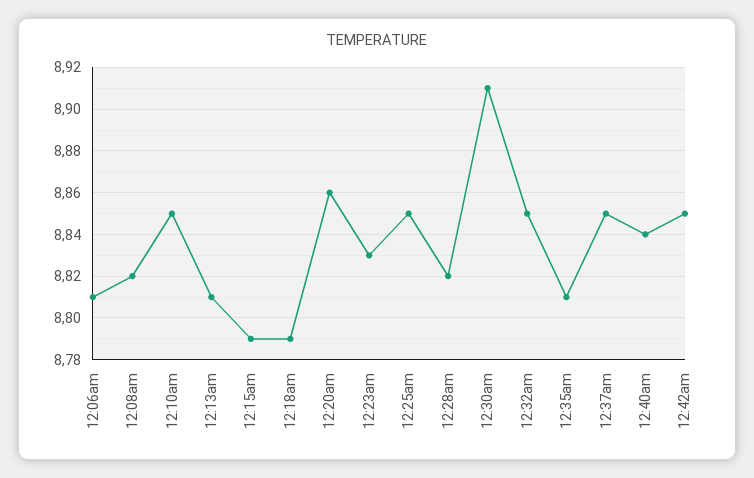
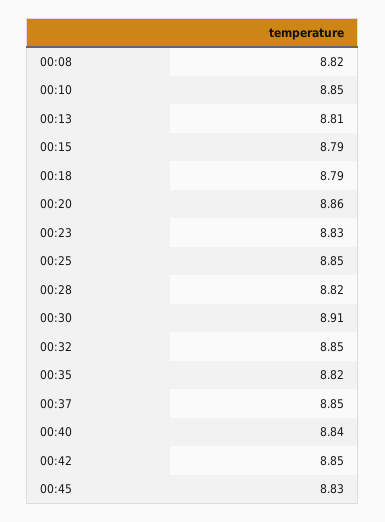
12:06am: 8.81 -> none
12:35am: 8.81 -> 8.82
00:45: none -> 8.83

